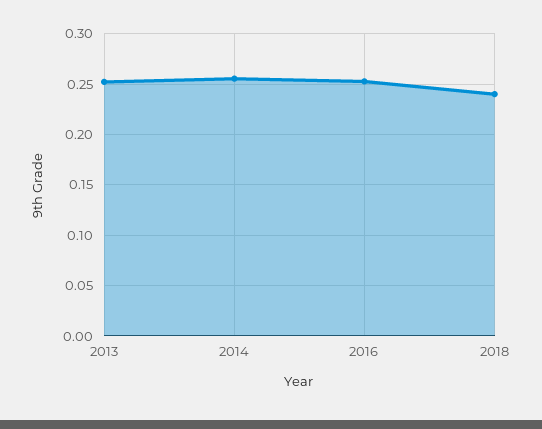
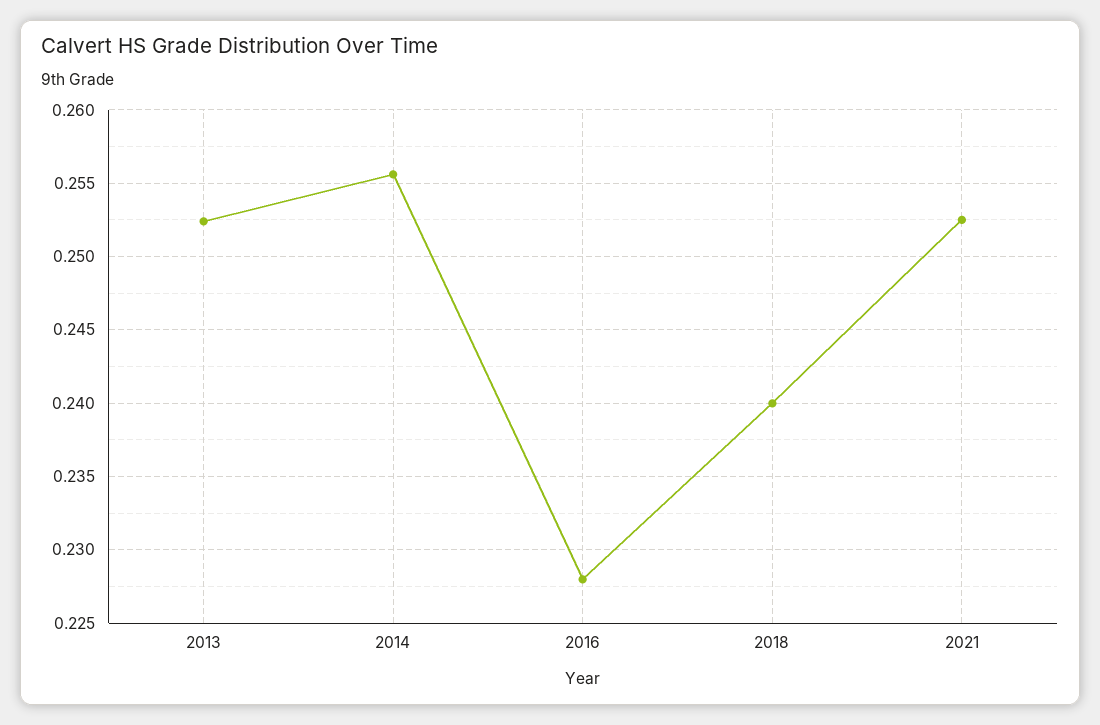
2016: 0.25 -> 0.228
2021: none -> 0.2525

